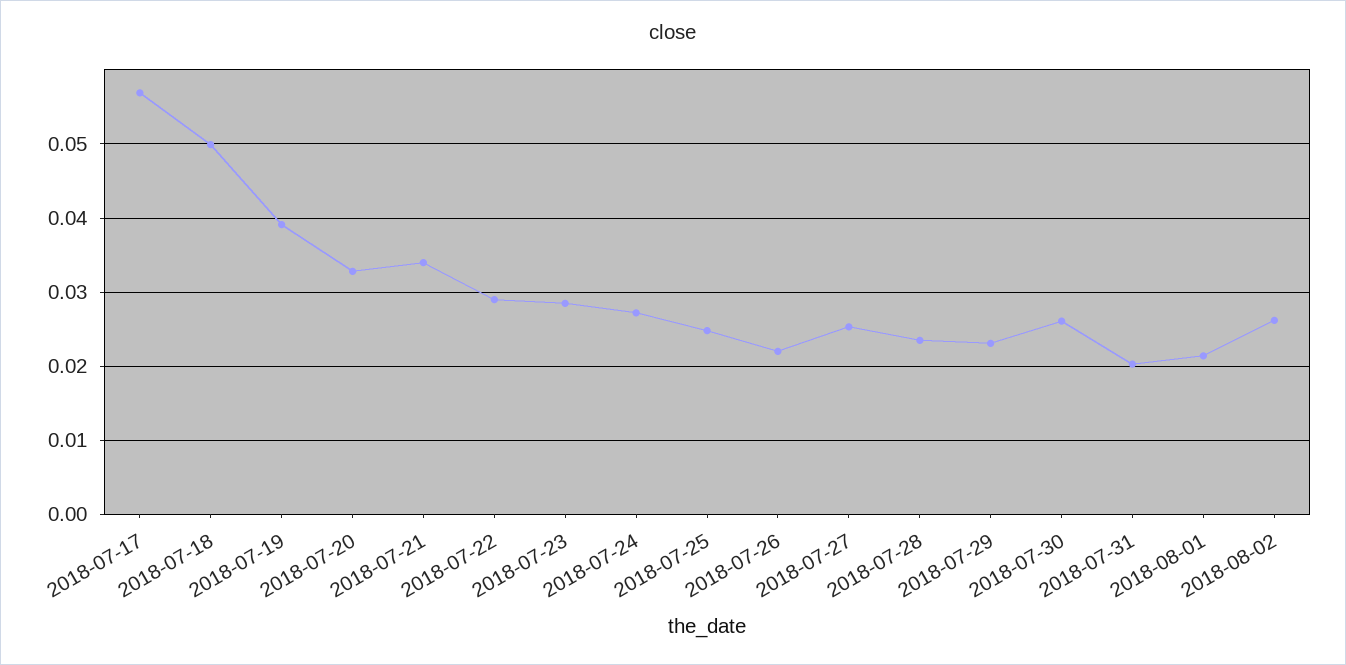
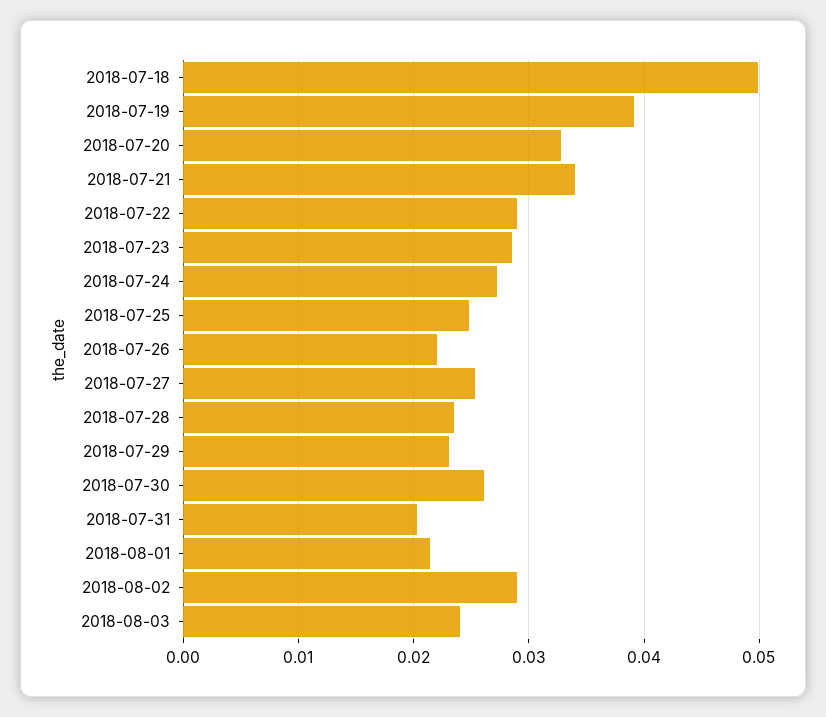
2018-07-17: 0.057 -> none
2018-08-02: 0.026 -> 0.029
2018-08-03: none -> 0.024

